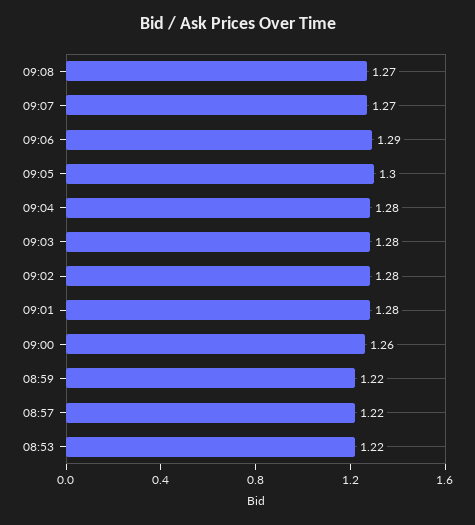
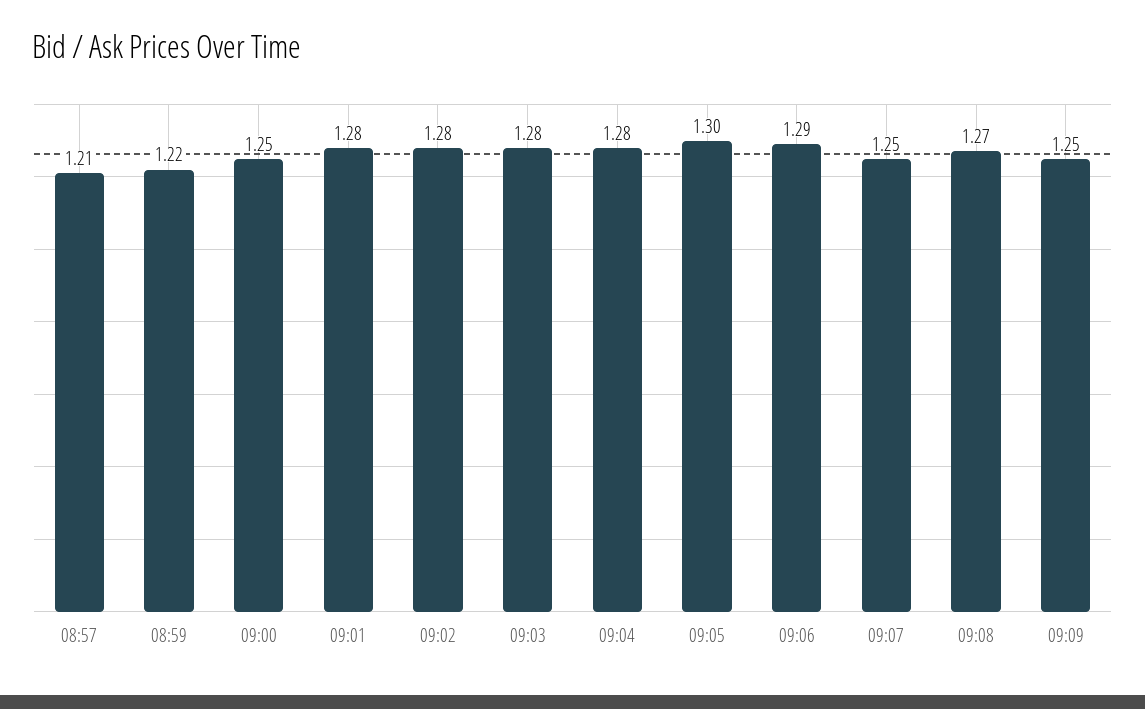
09:07: 1.27 -> 1.25
09:00: 1.26 -> 1.25
08:57: 1.22 -> 1.21
08:53: 1.22 -> none
09:09: none -> 1.25

